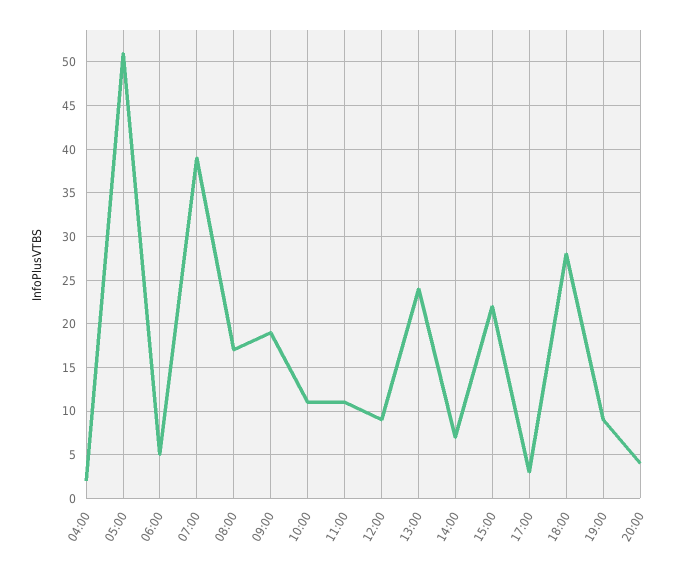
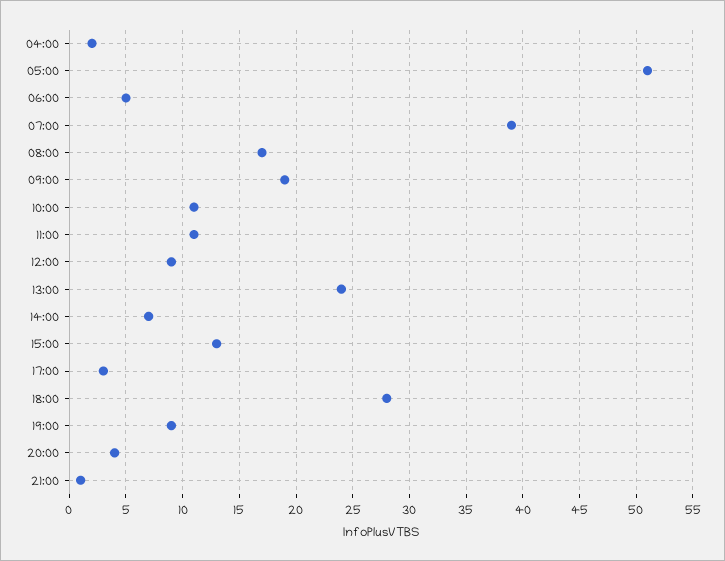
15:00: 22 -> 13
21:00: none -> 1

